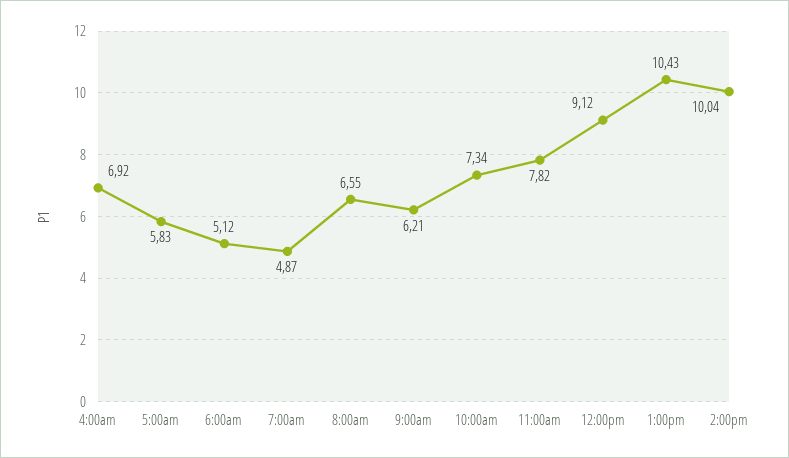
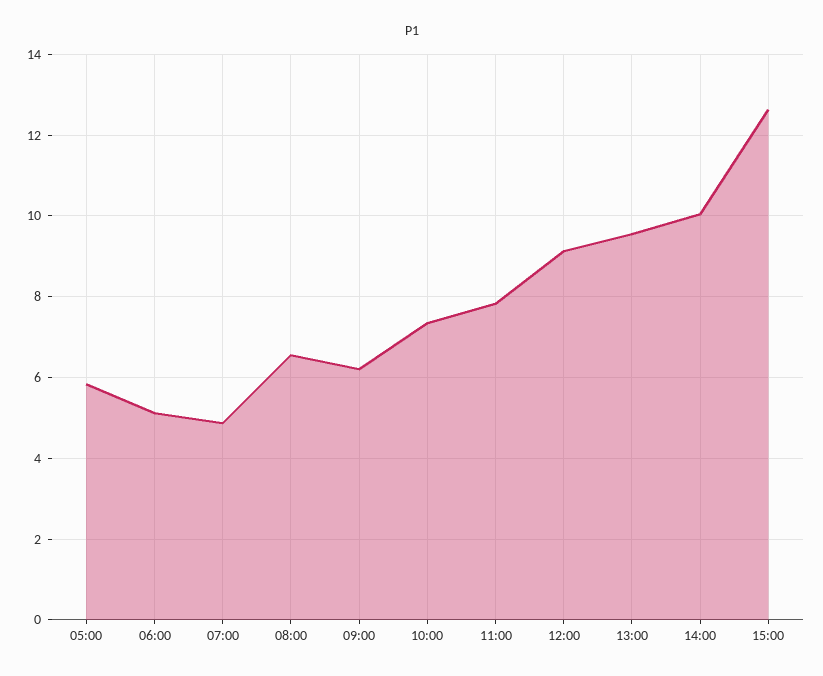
4:00am: 6.92 -> none
1:00pm: 10.43 -> 9.6
15:00: none -> 12.6

